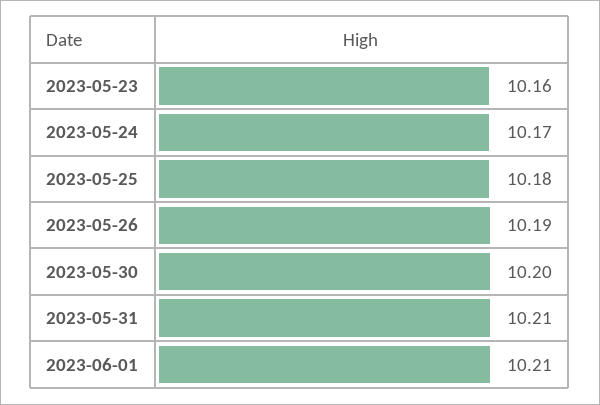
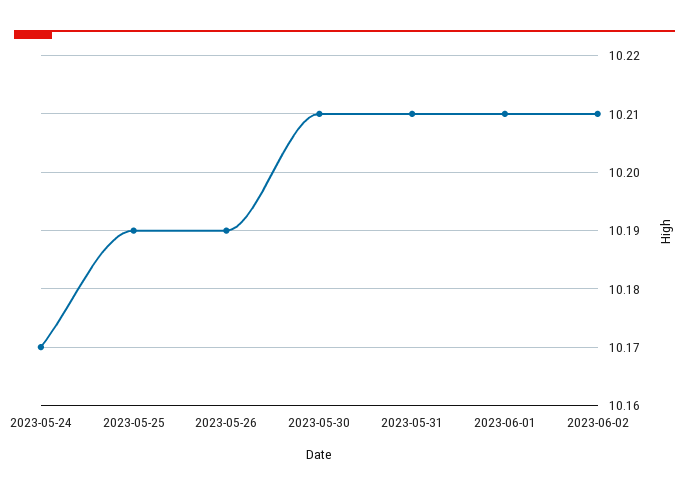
2023-05-23: 10.16 -> none
2023-05-25: 10.18 -> 10.19
2023-05-30: 10.2 -> 10.21
2023-06-02: none -> 10.21

